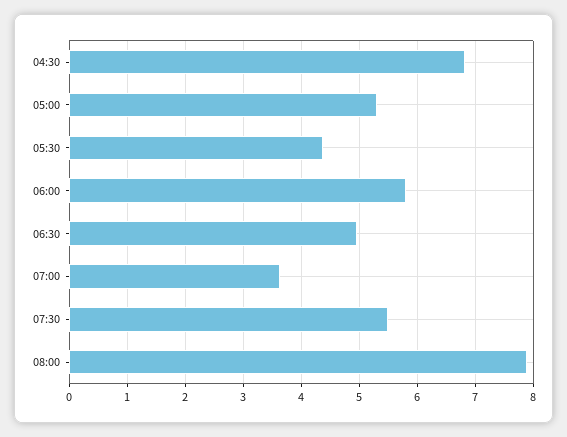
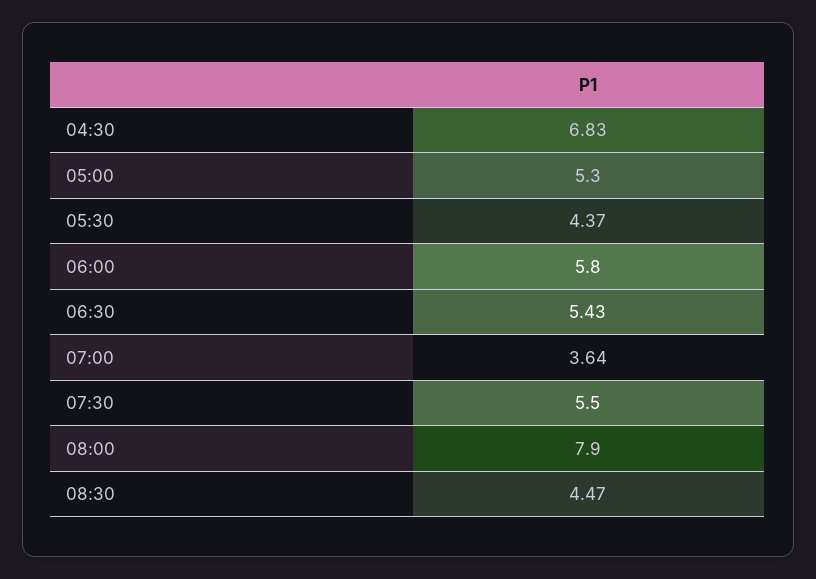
06:30: 5 -> 5.43
08:30: none -> 4.47

